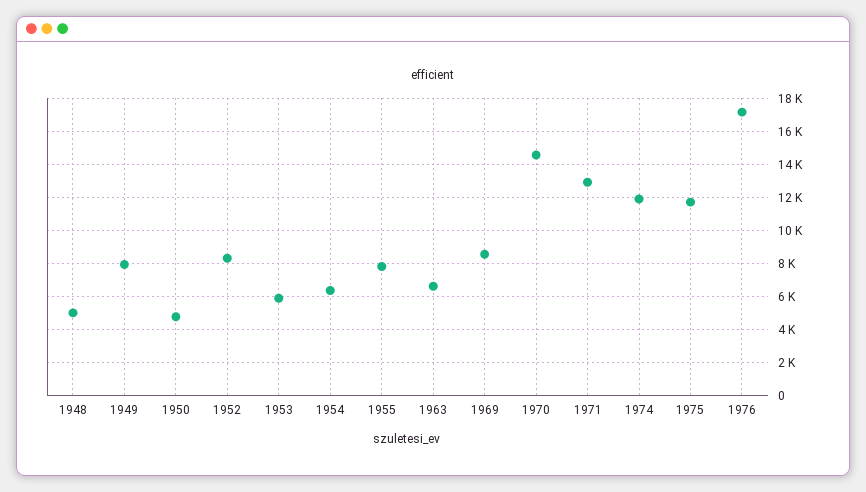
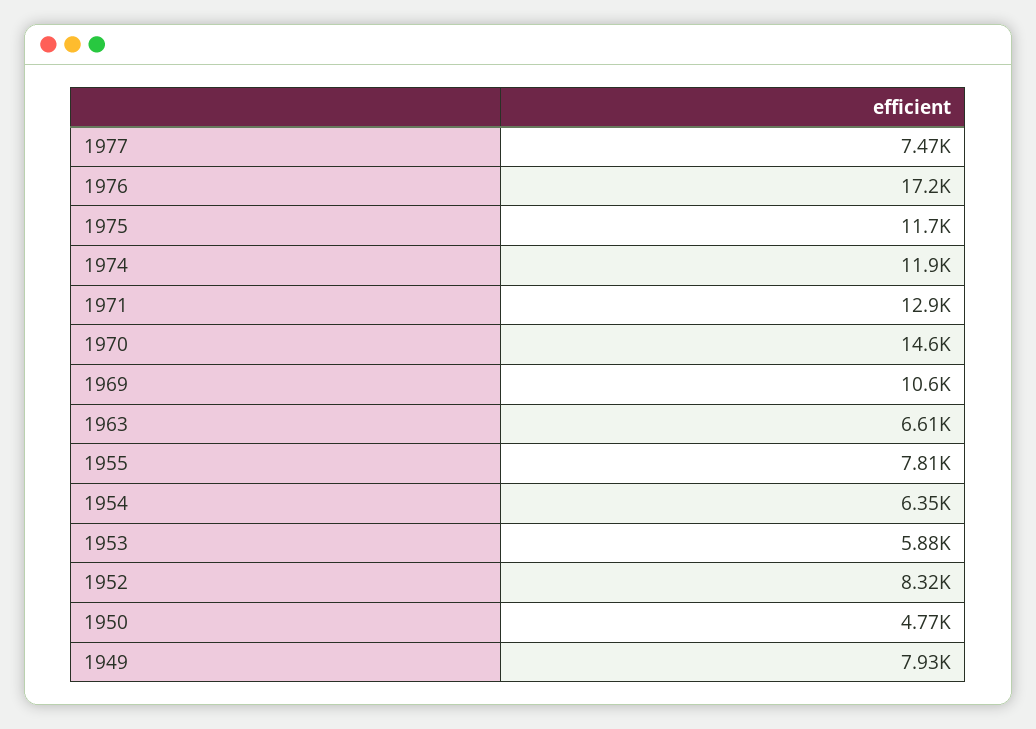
1948: 5000 -> none
1969: 8500 -> 10600
1977: none -> 7470

